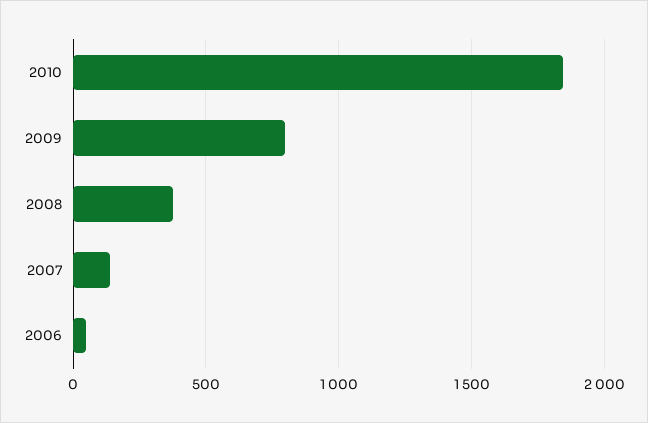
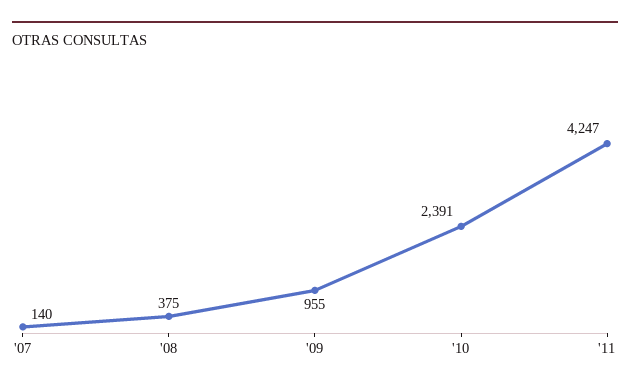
2010: 1850 -> 2391
2009: 800 -> 955
2006: 50 -> none
'11: none -> 4247

